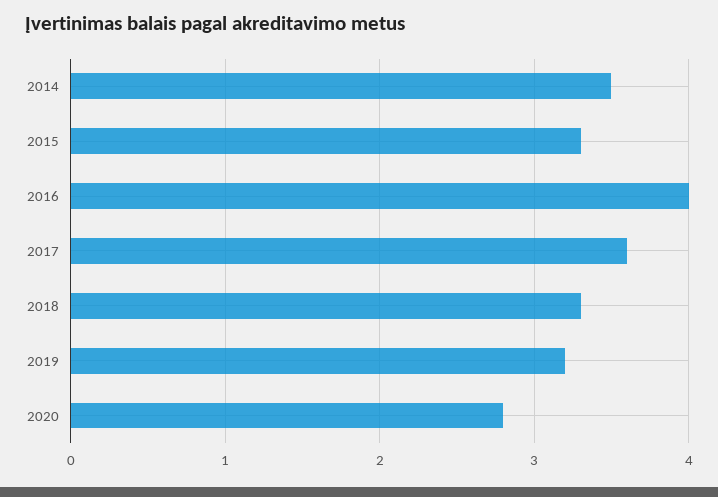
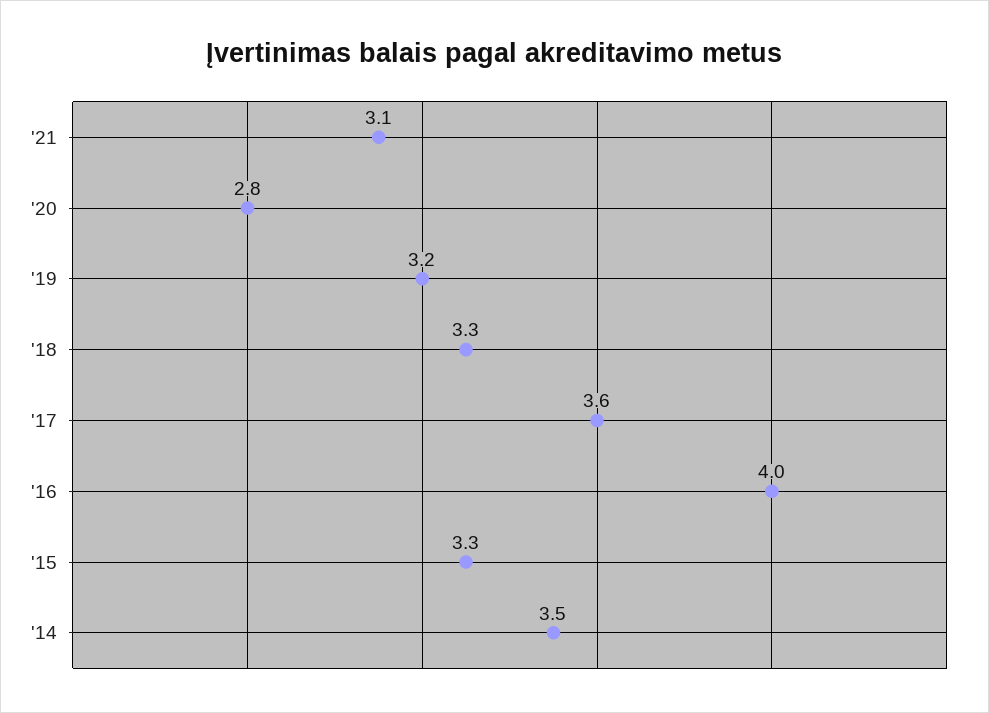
'21: none -> 3.1

